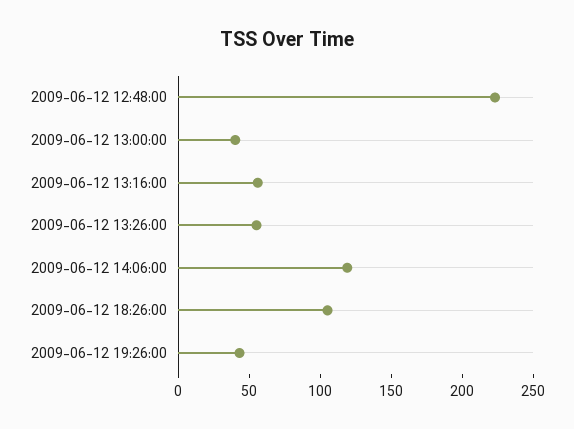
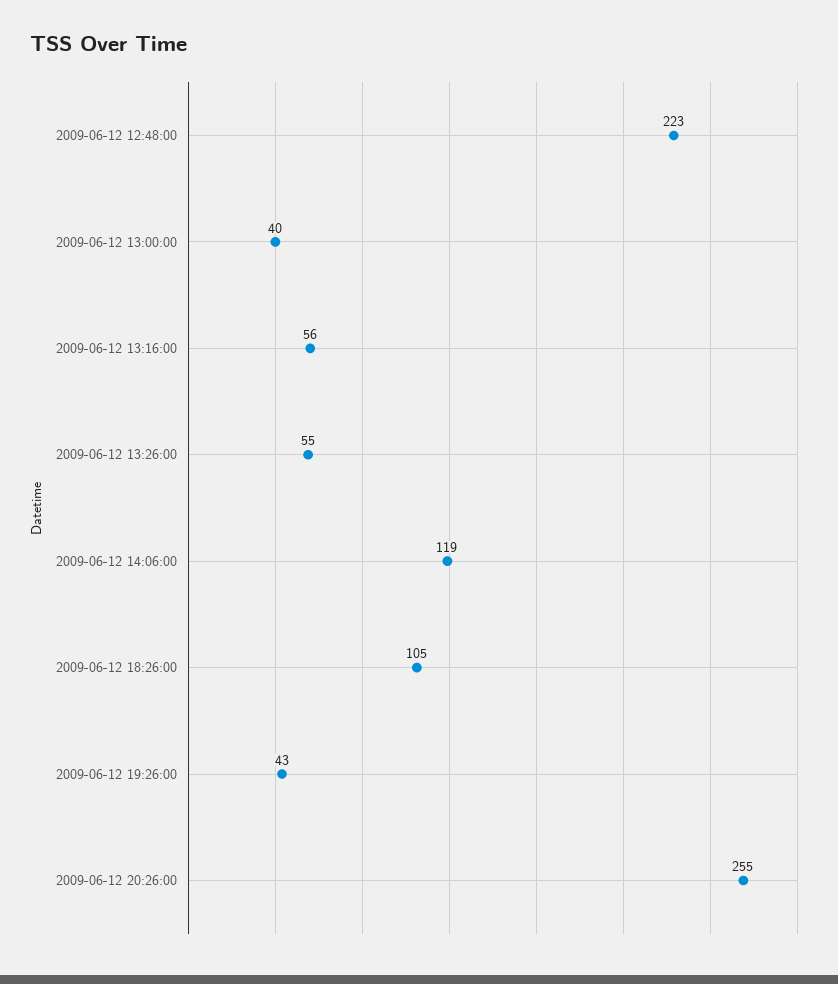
2009-06-12 20:26:00: none -> 255

